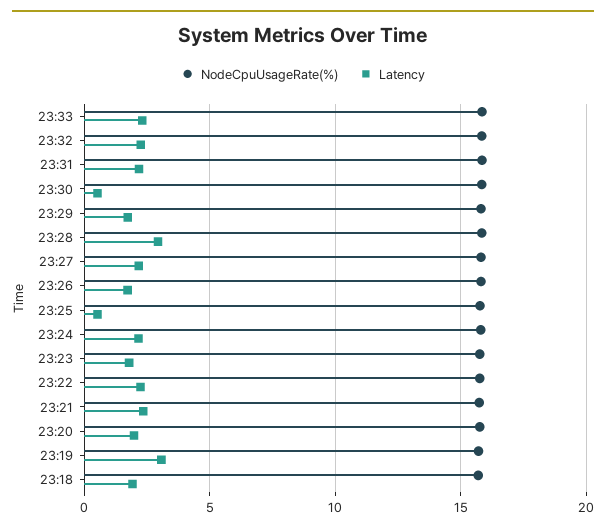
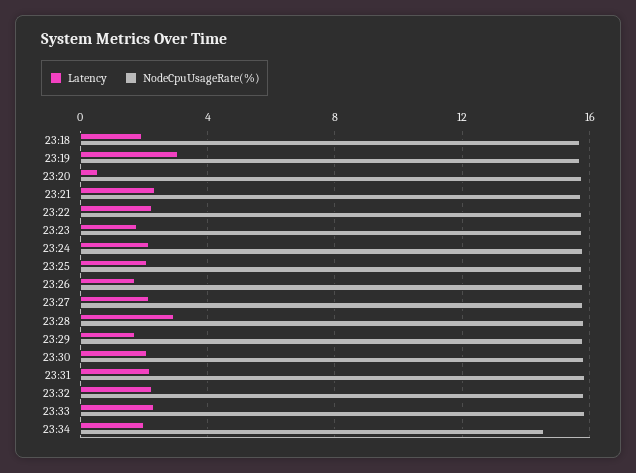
Latency, 23:30: 0.5 -> 2
Latency, 23:25: 0.5 -> 2
Latency, 23:20: 2 -> 0.5
Latency, 23:34: none -> 2
NodeCpuUsageRate(%), 23:34: none -> 14.5

